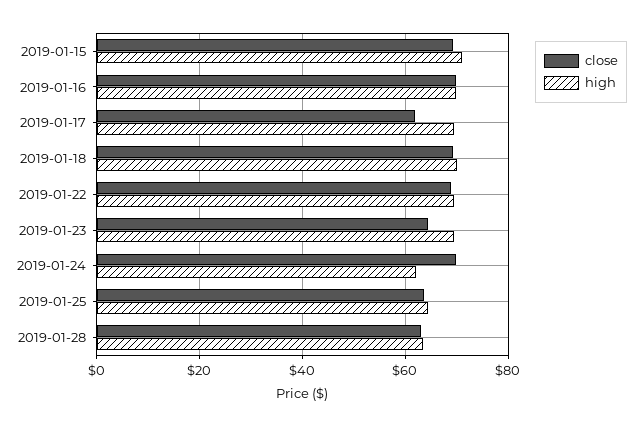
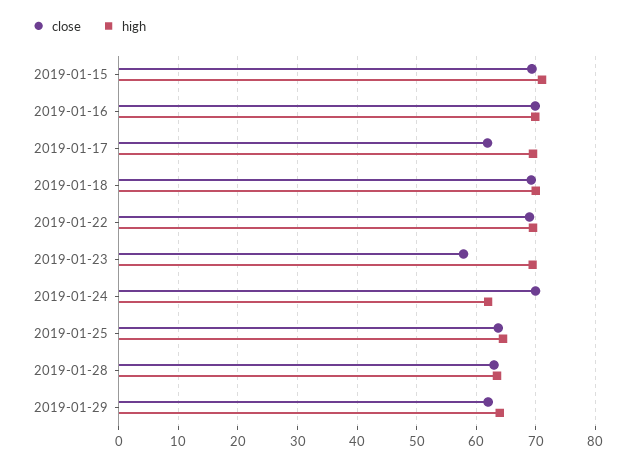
close, 2019-01-23: 64 -> 58
close, 2019-01-29: none -> 62
high, 2019-01-29: none -> 64

